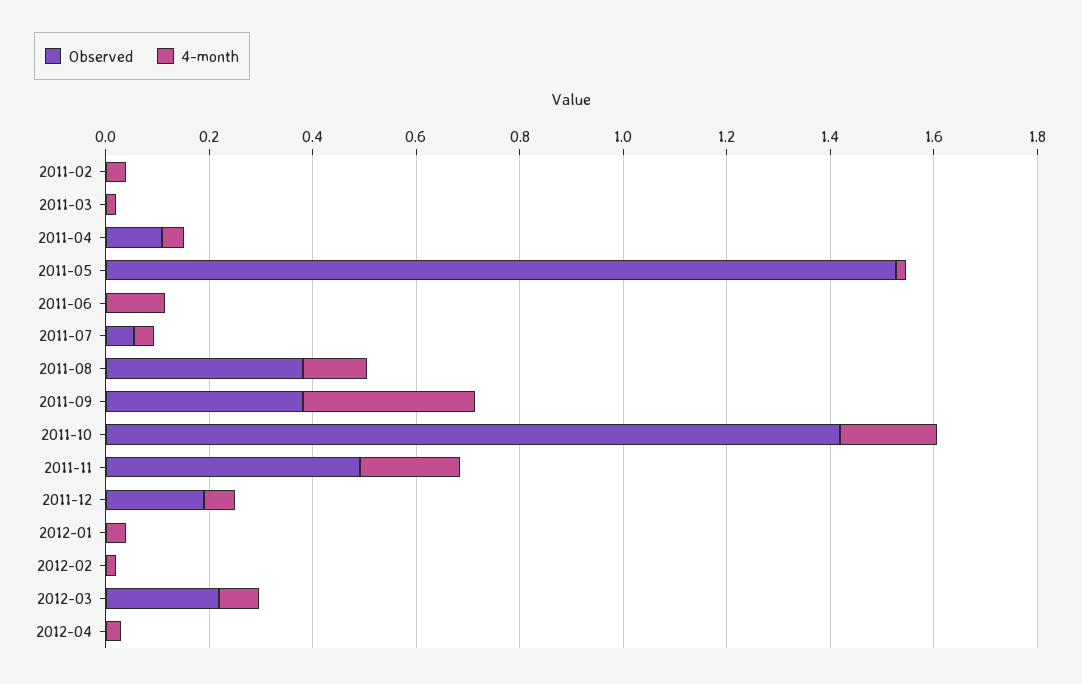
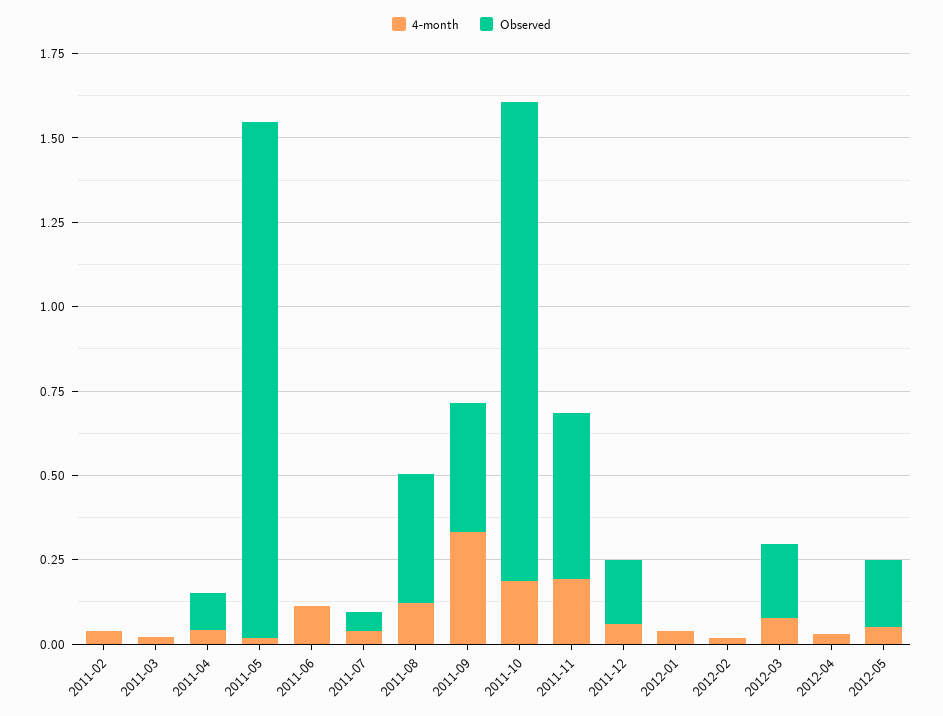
4-month, 2012-05: none -> 0.05
Observed, 2012-05: none -> 0.2

